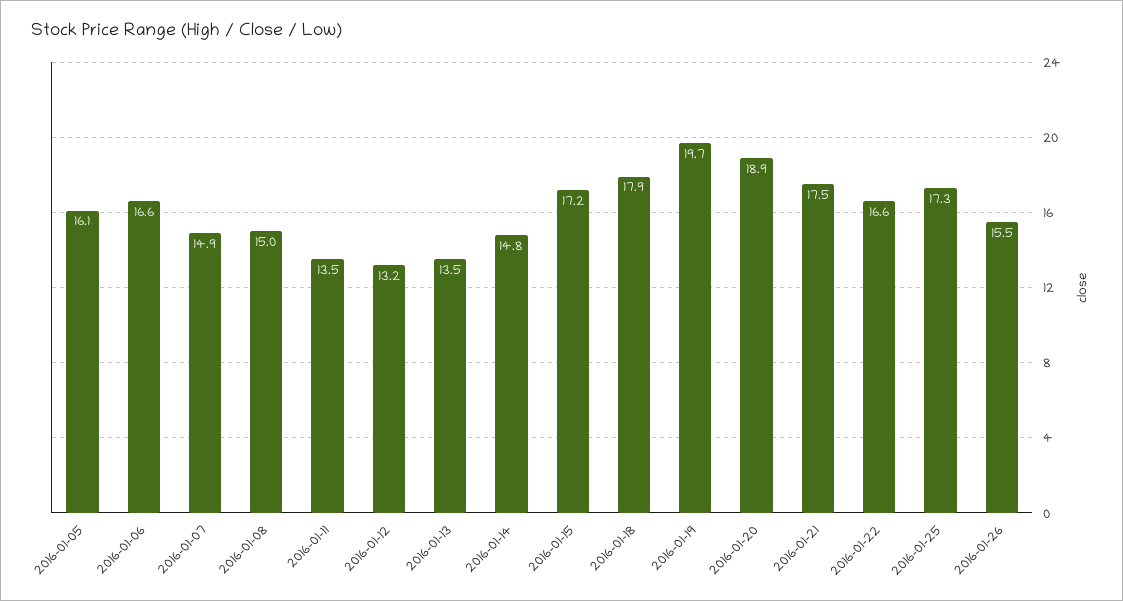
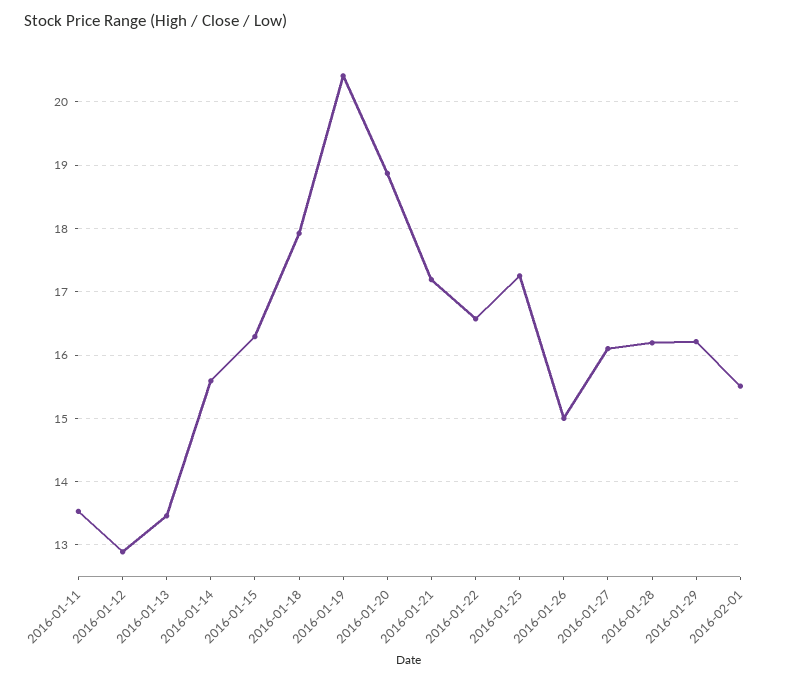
2016-01-05: 16.1 -> none
2016-01-06: 16.6 -> none
2016-01-07: 14.9 -> none
2016-01-08: 15 -> none
2016-01-12: 13.2 -> 12.9
2016-01-14: 14.8 -> 15.6
2016-01-15: 17.2 -> 16.3
2016-01-19: 19.7 -> 20.4
2016-01-21: 17.5 -> 17.2
2016-01-26: 15.5 -> 15
2016-01-27: none -> 16.1
2016-01-28: none -> 16.2
2016-01-29: none -> 16.2
2016-02-01: none -> 15.5

